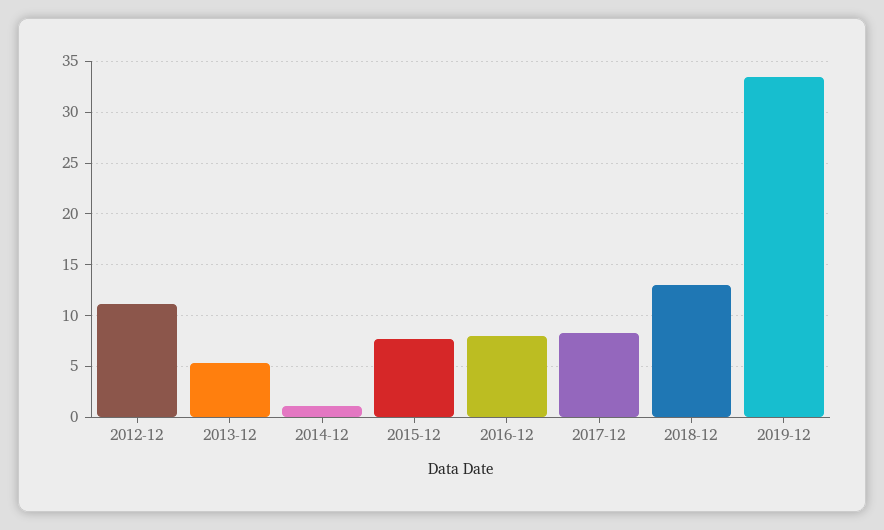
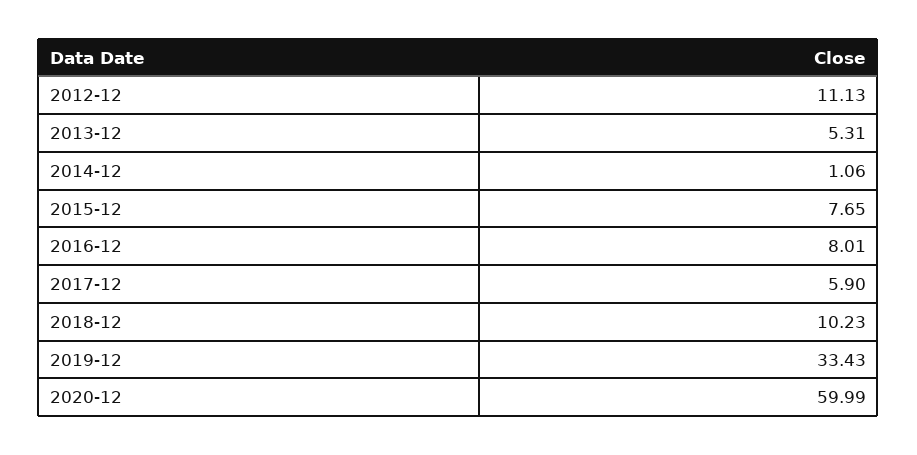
2017-12: 8 -> 5.9
2018-12: 13 -> 10.23
2020-12: none -> 59.99

